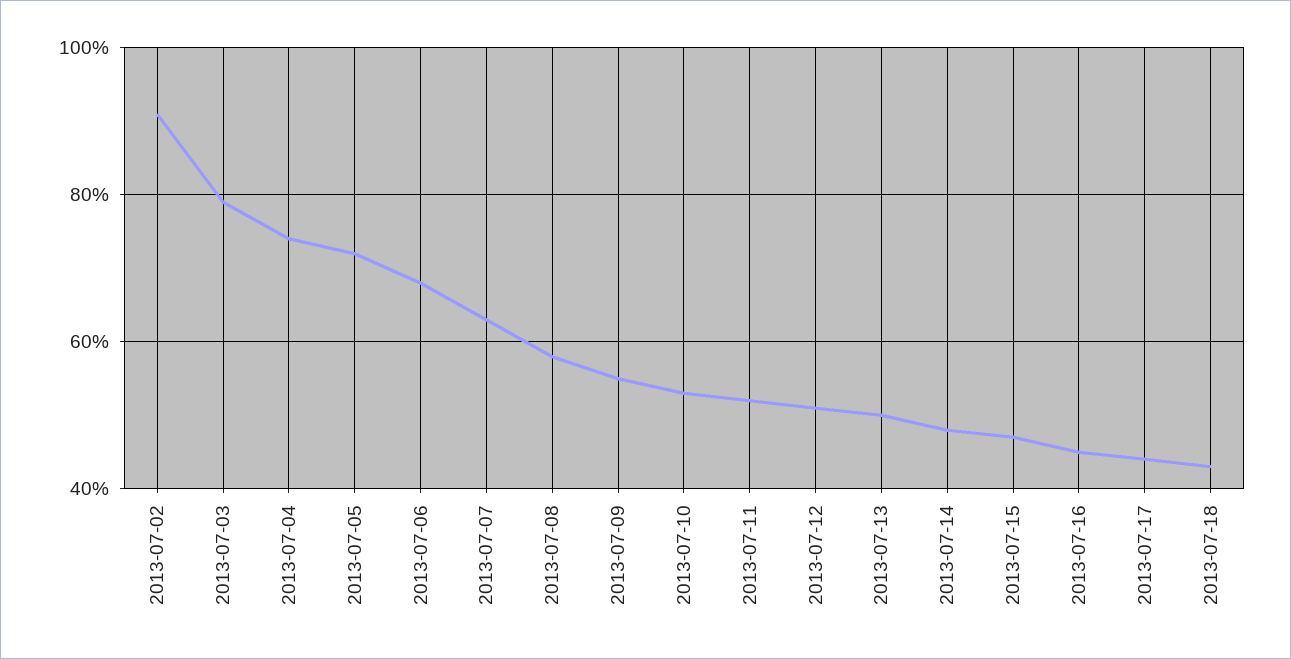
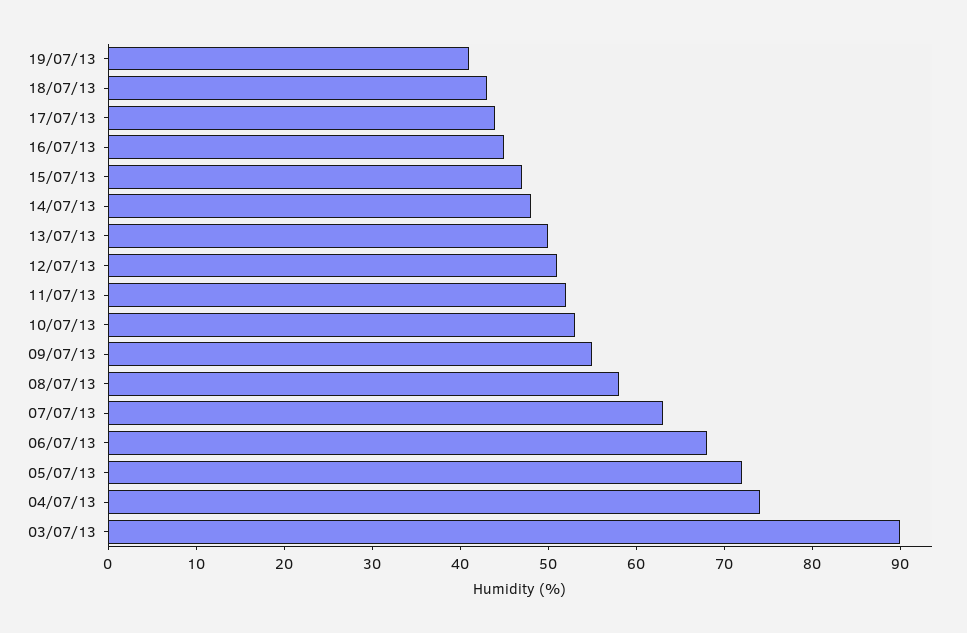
2013-07-02: 90 -> none
2013-07-03: 80 -> 90
19/07/13: none -> 41

